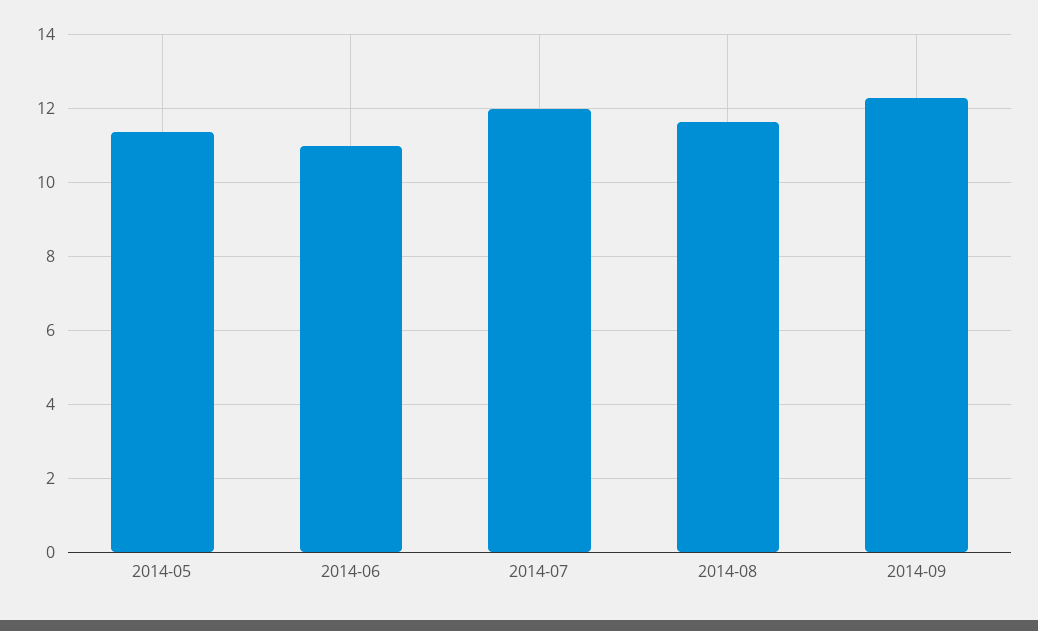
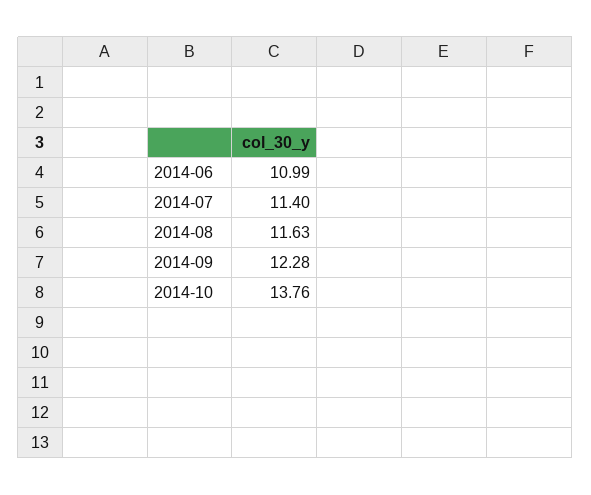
2014-05: 11.4 -> none
2014-07: 12 -> 11.4
2014-10: none -> 13.76

